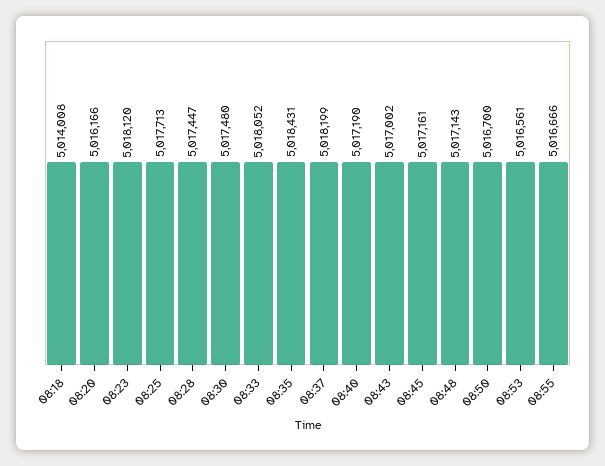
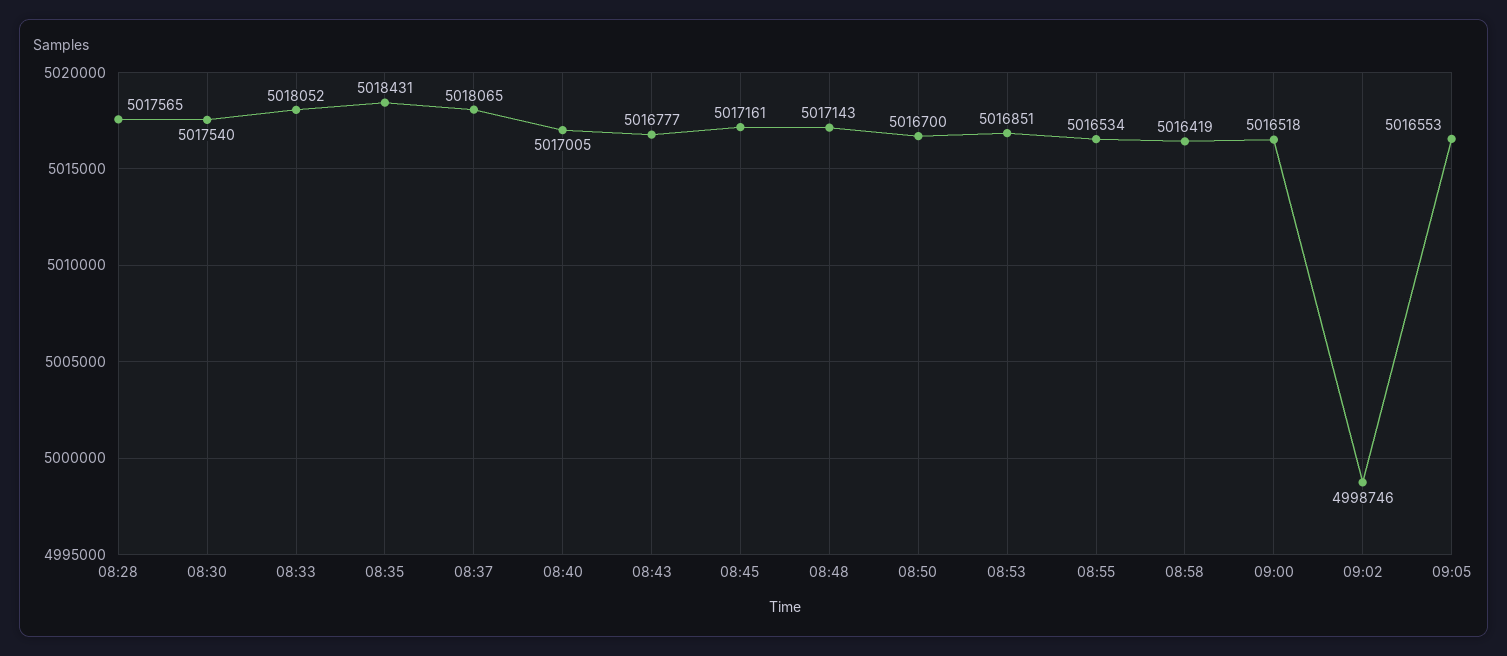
08:18: 5014008 -> none
08:20: 5016166 -> none
08:23: 5018120 -> none
08:25: 5017713 -> none
08:28: 5017447 -> 5017565
08:30: 5017480 -> 5017540
08:37: 5018199 -> 5018065
08:40: 5017190 -> 5017005
08:43: 5017002 -> 5016777
08:53: 5016561 -> 5016851
08:55: 5016666 -> 5016534
08:58: none -> 5016419
09:00: none -> 5016518
09:02: none -> 4998746
09:05: none -> 5016553

